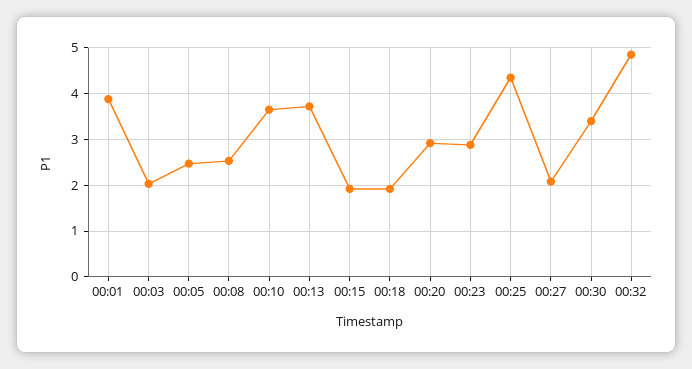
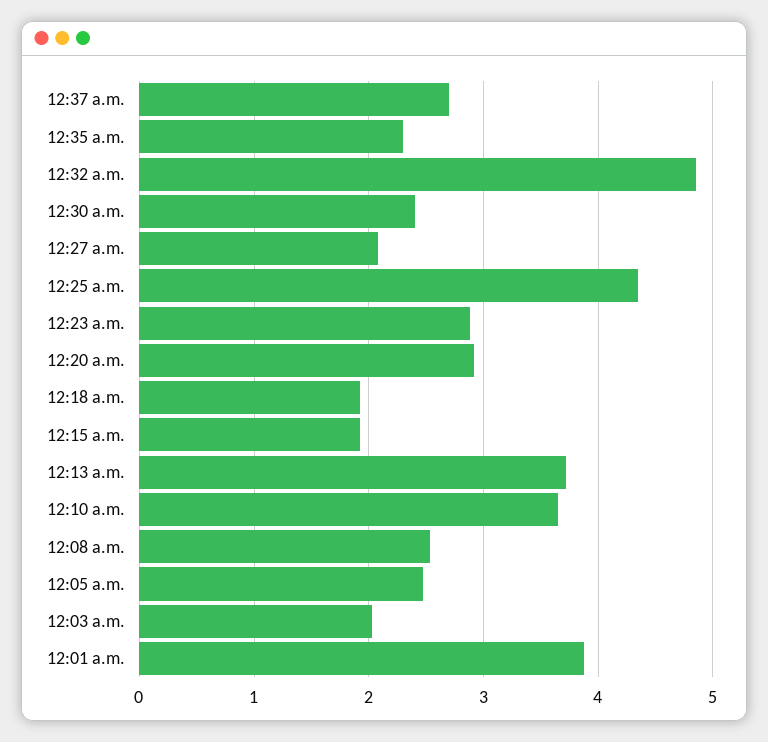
00:30: 3.4 -> 2.4
12:37 a.m.: none -> 2.7
12:35 a.m.: none -> 2.3

